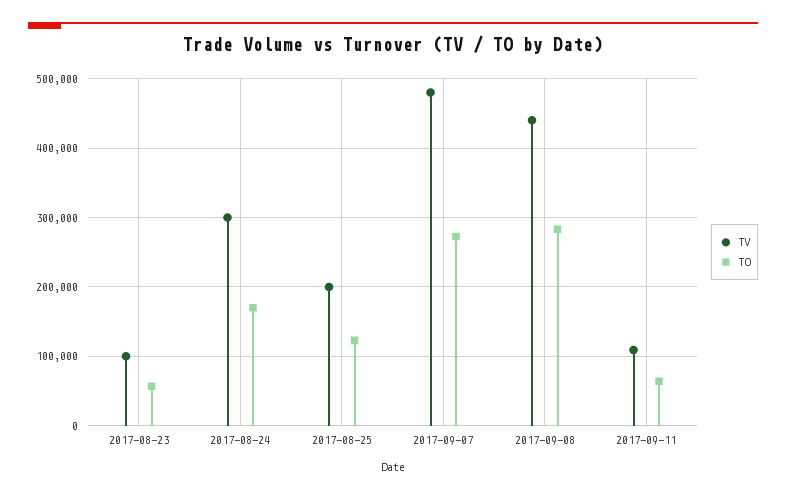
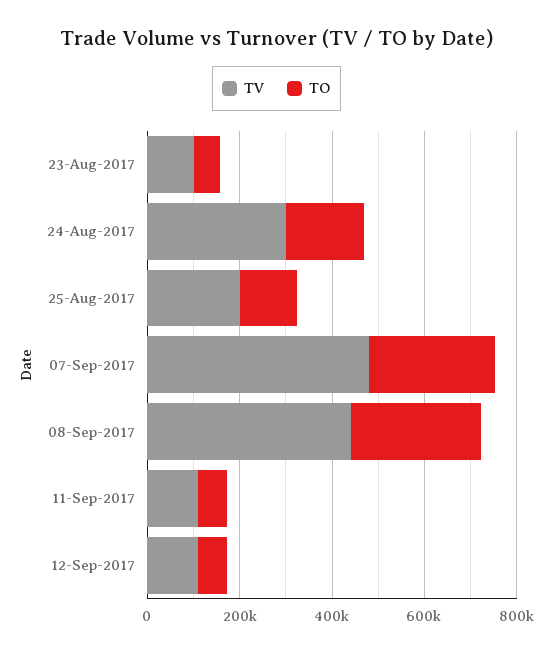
TV, 12-Sep-2017: none -> 100000
TO, 12-Sep-2017: none -> 50000

